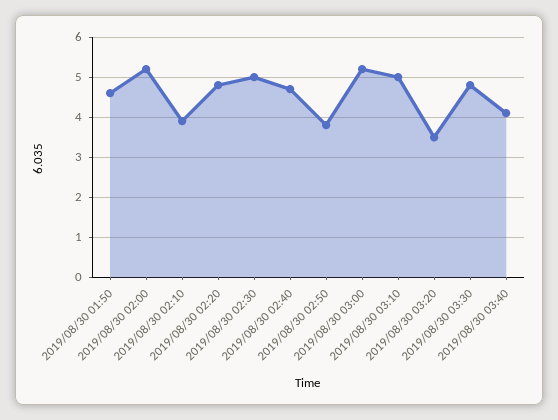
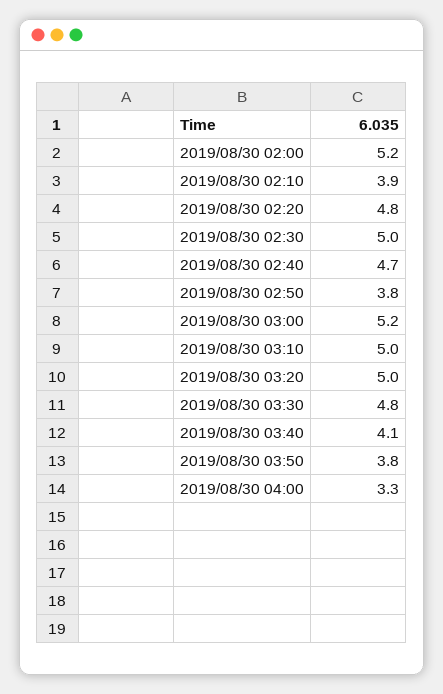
2019/08/30 01:50: 4.5 -> none
2019/08/30 03:20: 3.5 -> 5
2019/08/30 03:50: none -> 3.8
2019/08/30 04:00: none -> 3.3

